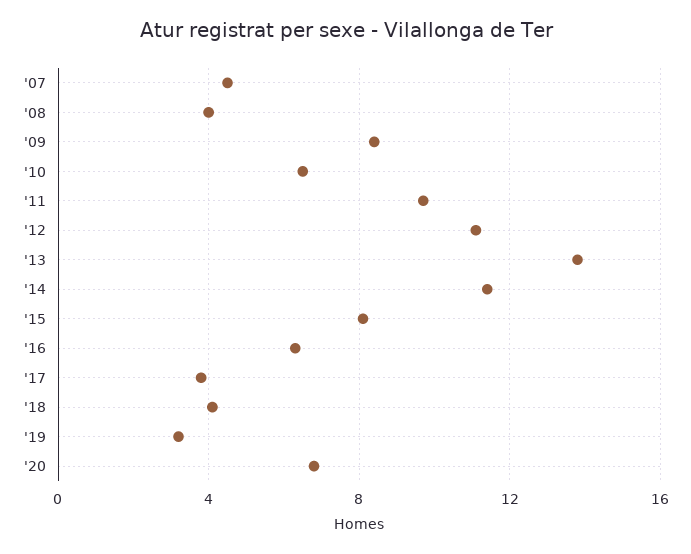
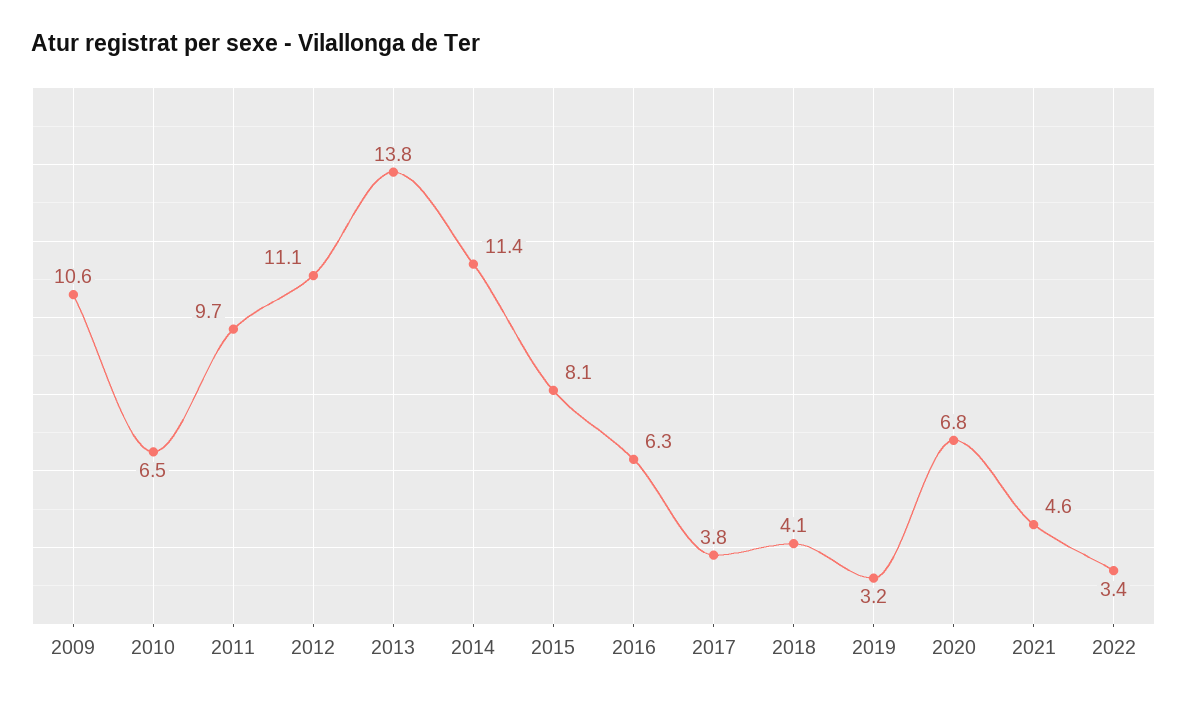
'07: 4.5 -> none
'08: 4 -> none
'09: 8.5 -> 10.6
2021: none -> 4.6
2022: none -> 3.4

